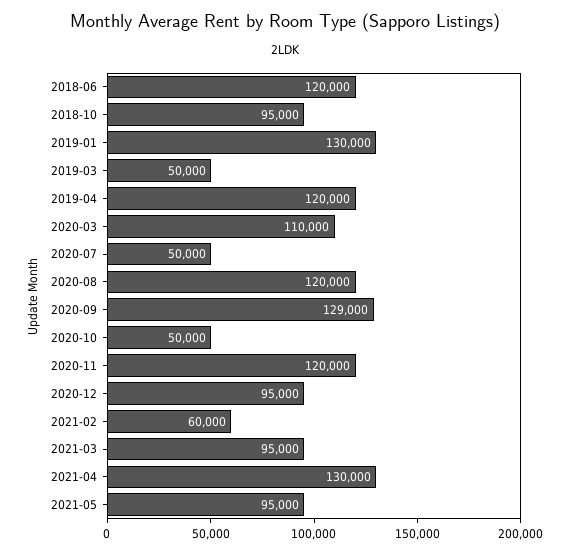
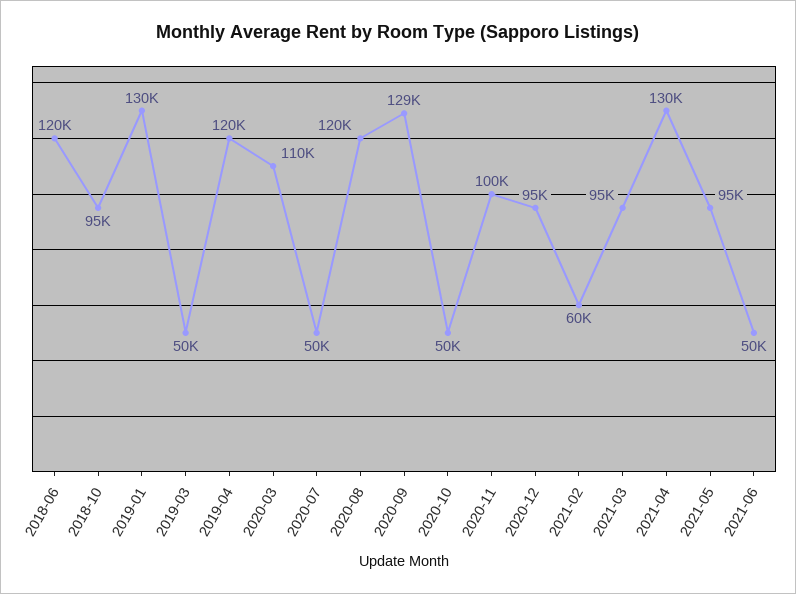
2020-11: 120000 -> 100000
2021-06: none -> 50000

